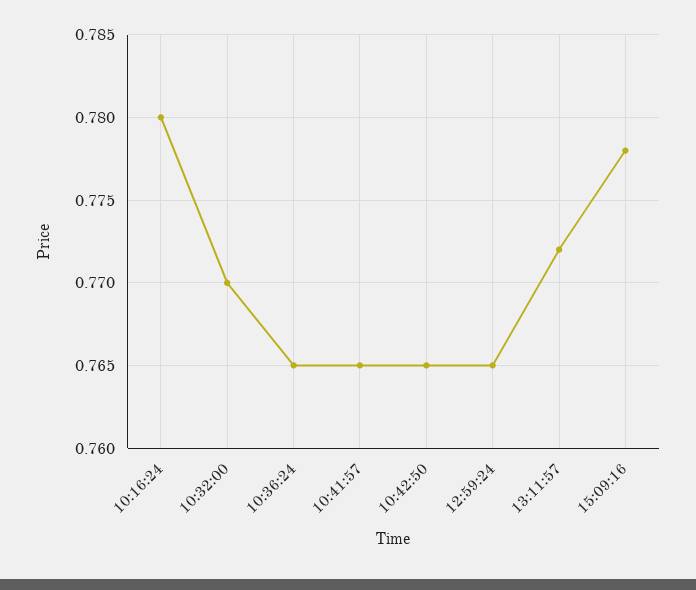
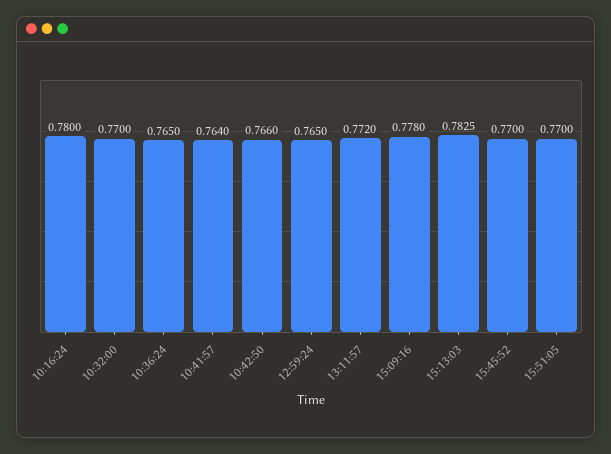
10:41:57: 0.765 -> 0.764
10:42:50: 0.765 -> 0.766
15:13:03: none -> 0.7825
15:45:52: none -> 0.77
15:51:05: none -> 0.77

